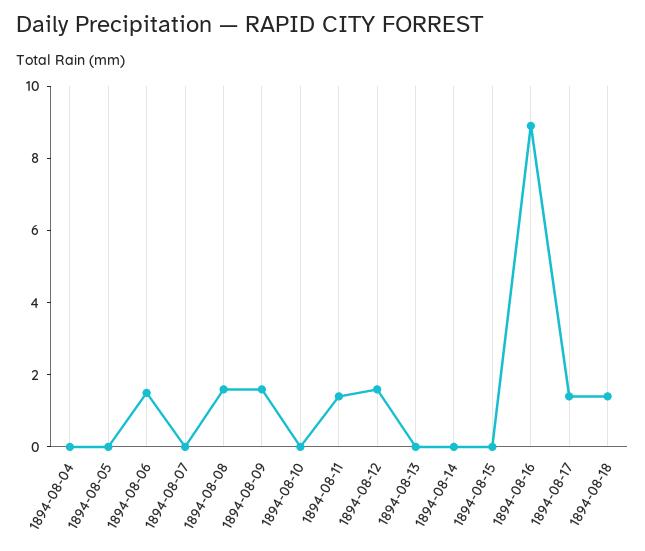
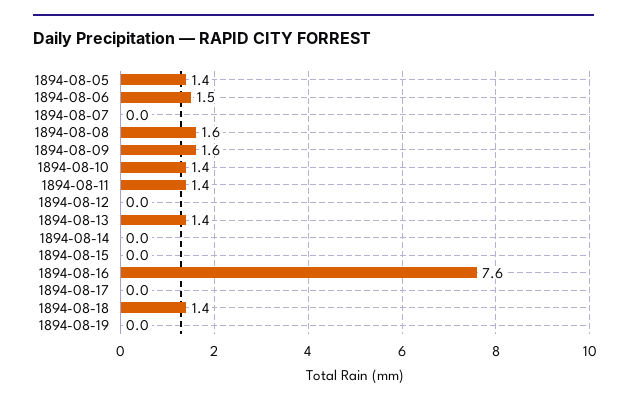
1894-08-04: 0 -> none
1894-08-05: 0 -> 1.4
1894-08-10: 0 -> 1.4
1894-08-12: 1.5 -> 0
1894-08-13: 0 -> 1.4
1894-08-16: 9 -> 7.6
1894-08-17: 1.5 -> 0
1894-08-19: none -> 0

